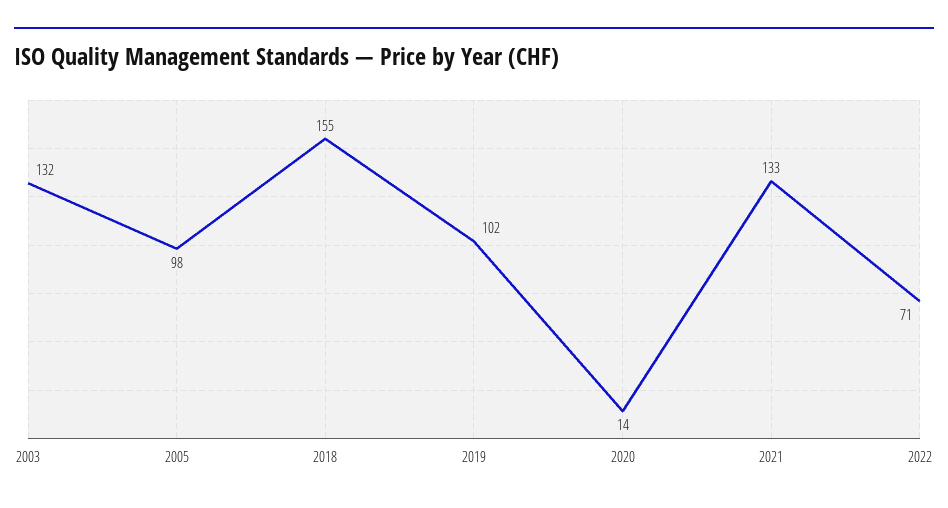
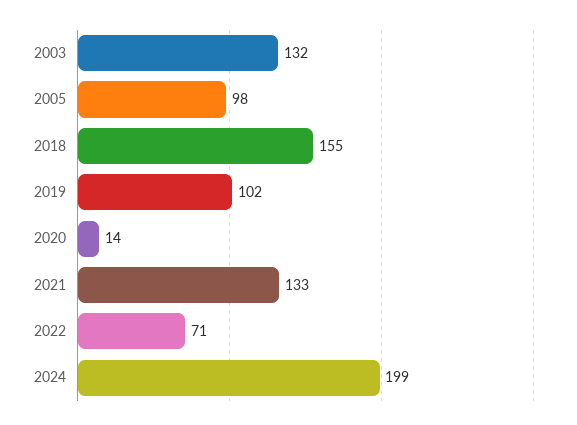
2024: none -> 199

